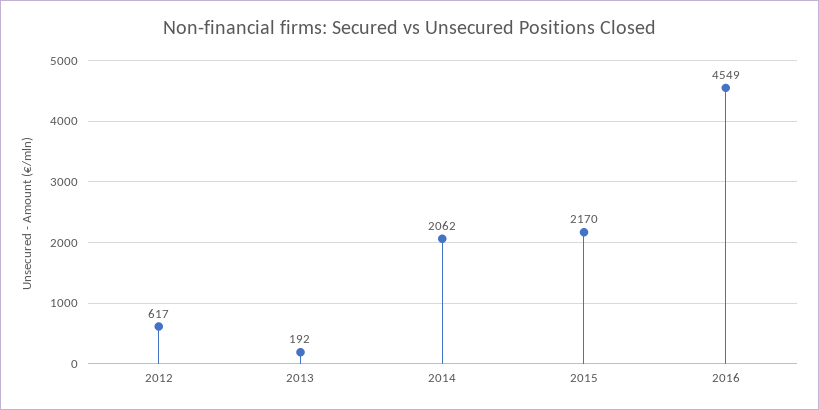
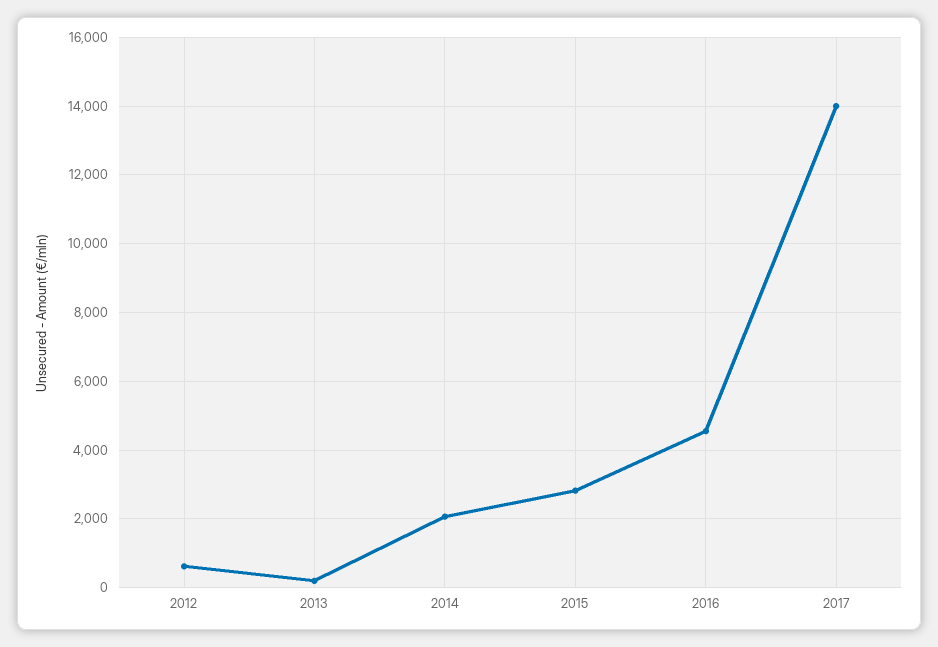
2015: 2170 -> 2800
2017: none -> 14000

